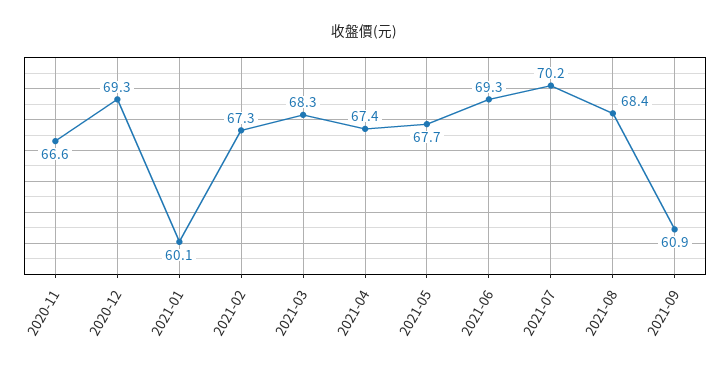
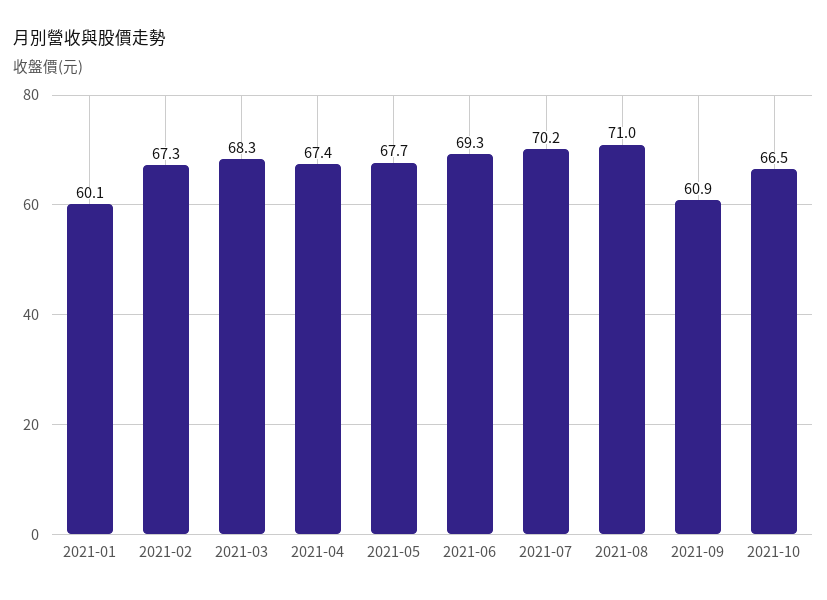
2020-11: 66.6 -> none
2020-12: 69.3 -> none
2021-08: 68.4 -> 71
2021-10: none -> 66.5

